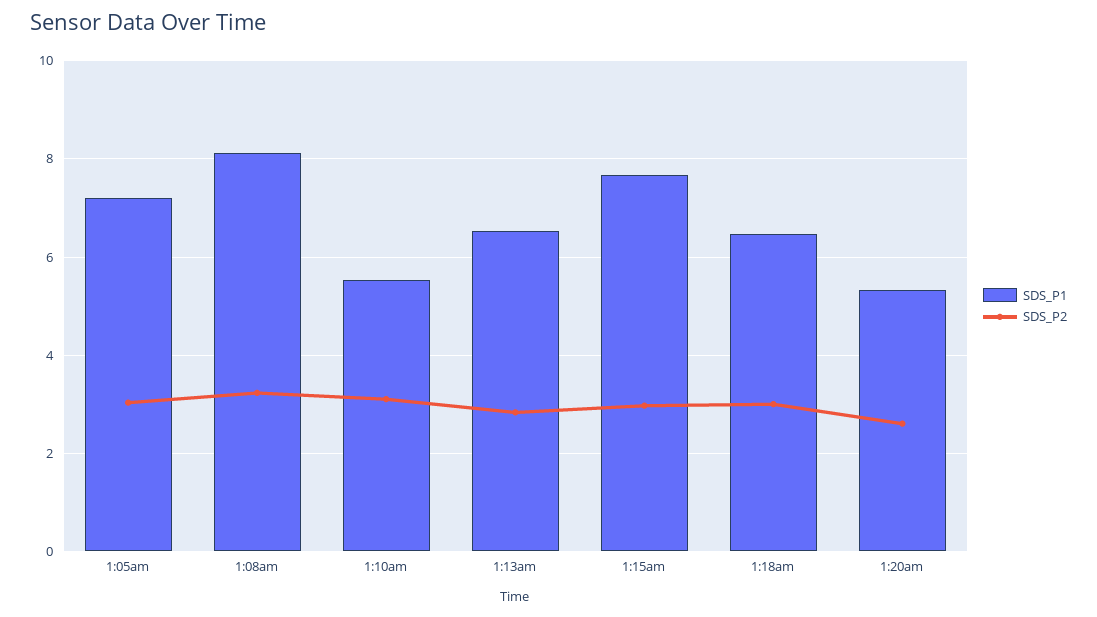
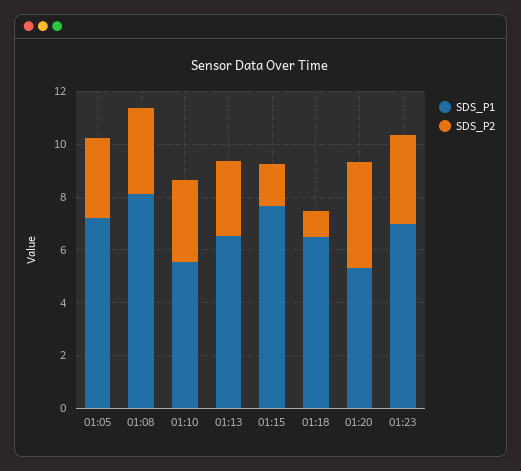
SDS_P2, 1:15am: 3 -> 1.5
SDS_P2, 1:18am: 3 -> 1
SDS_P2, 1:20am: 2.6 -> 4
SDS_P1, 01:23: none -> 7
SDS_P2, 01:23: none -> 3.5

